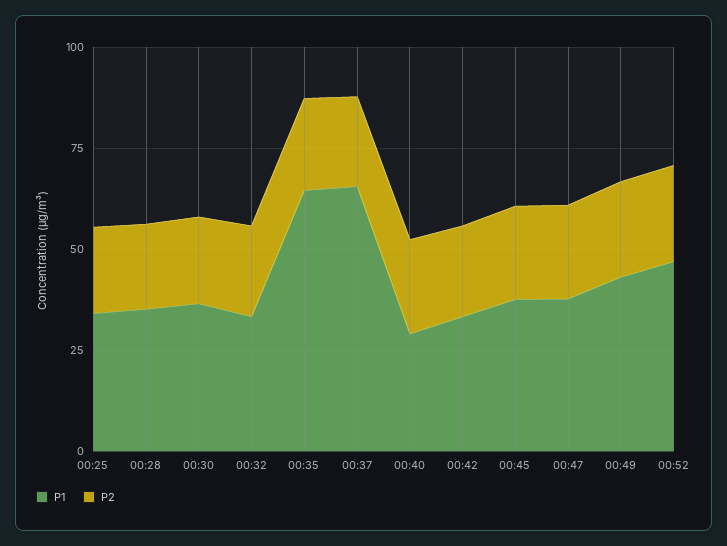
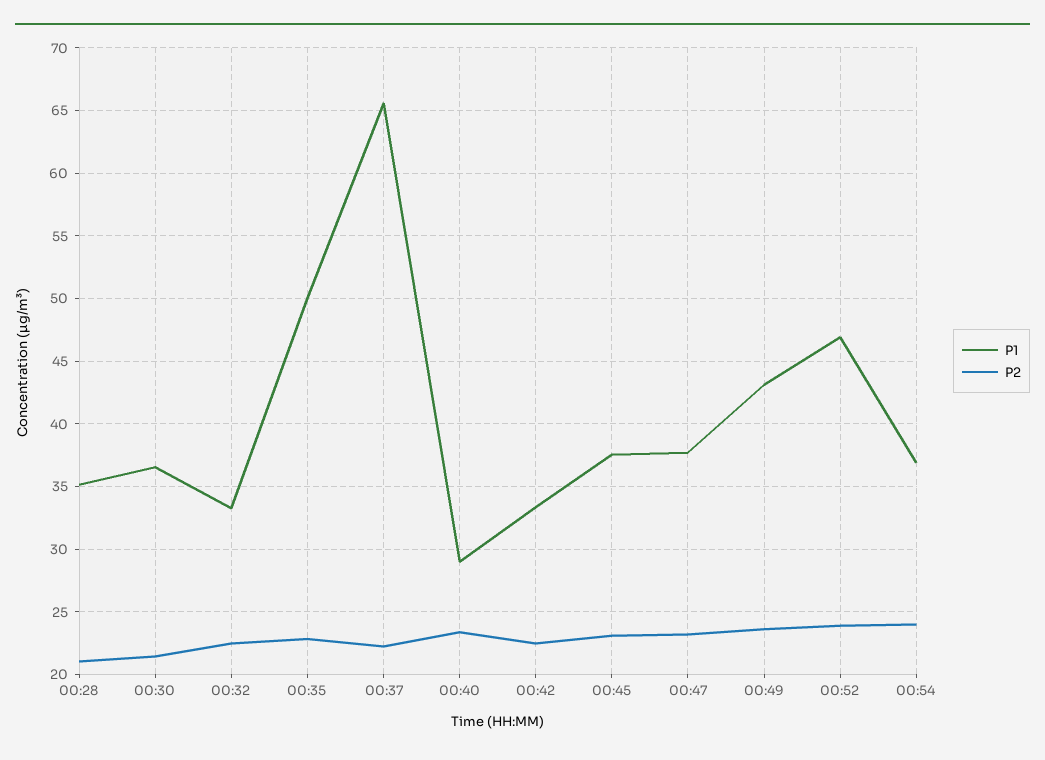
P1, 00:25: 35 -> none
P2, 00:25: 20 -> none
P1, 00:35: 65 -> 50
P1, 00:54: none -> 37
P2, 00:54: none -> 24

